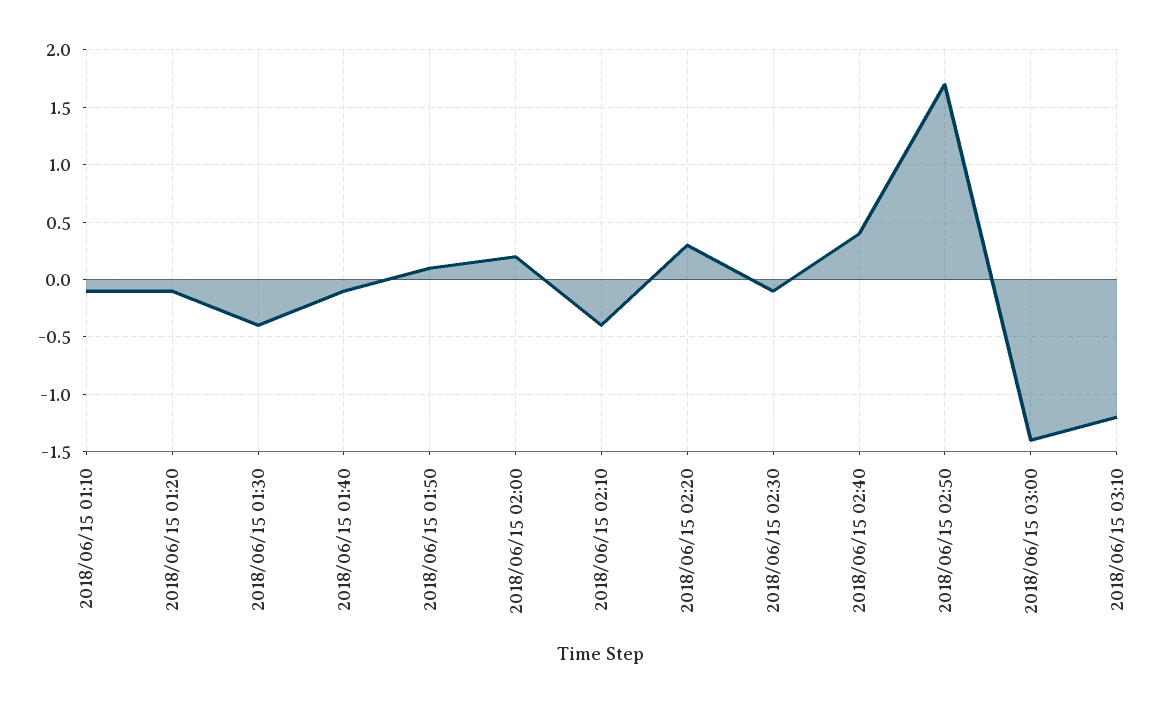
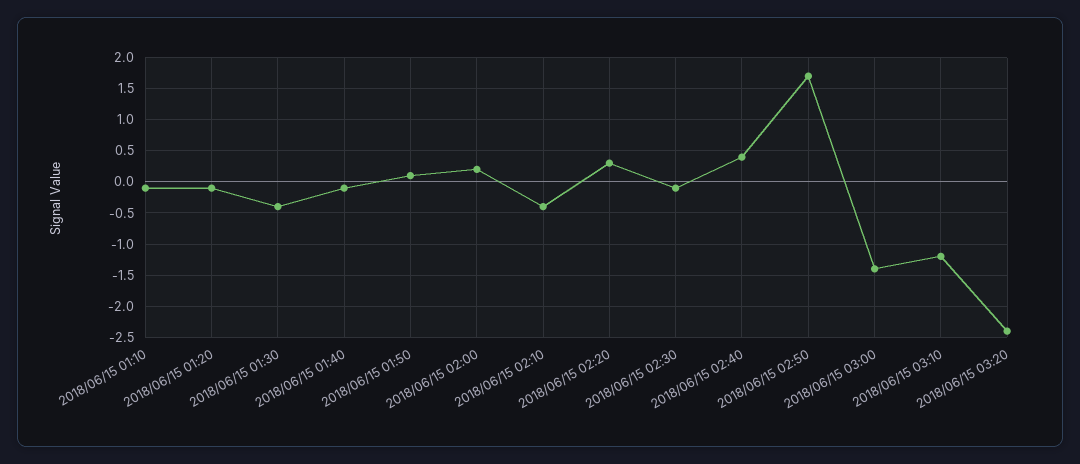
2018/06/15 03:20: none -> -2.4

